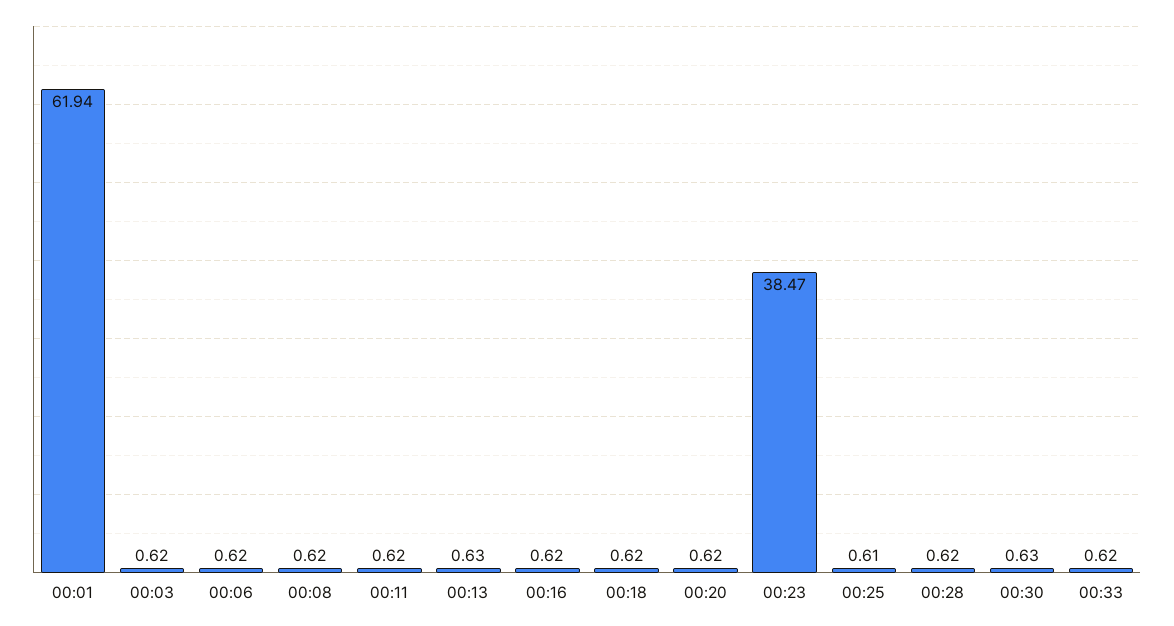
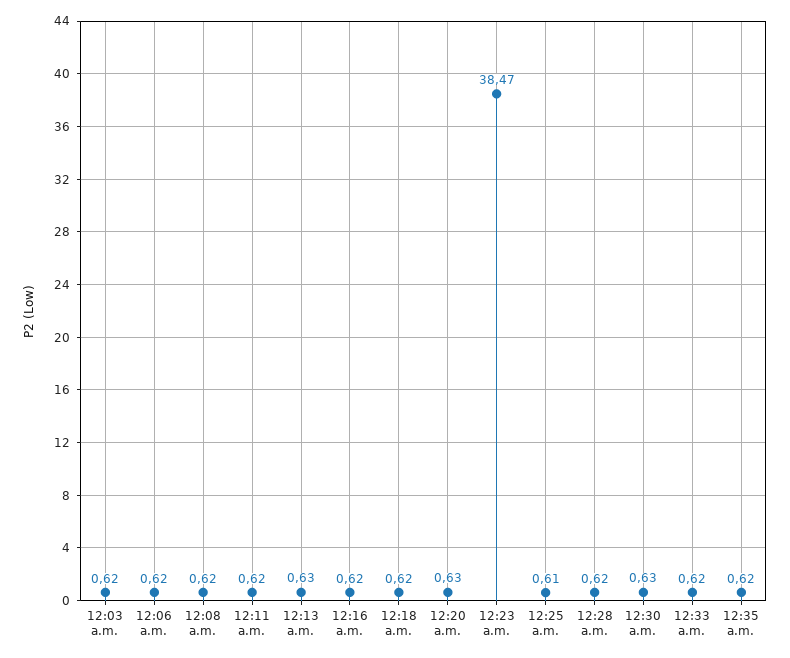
00:01: 61.94 -> none
00:20: 0.62 -> 0.63
12:35 a.m.: none -> 0.62

